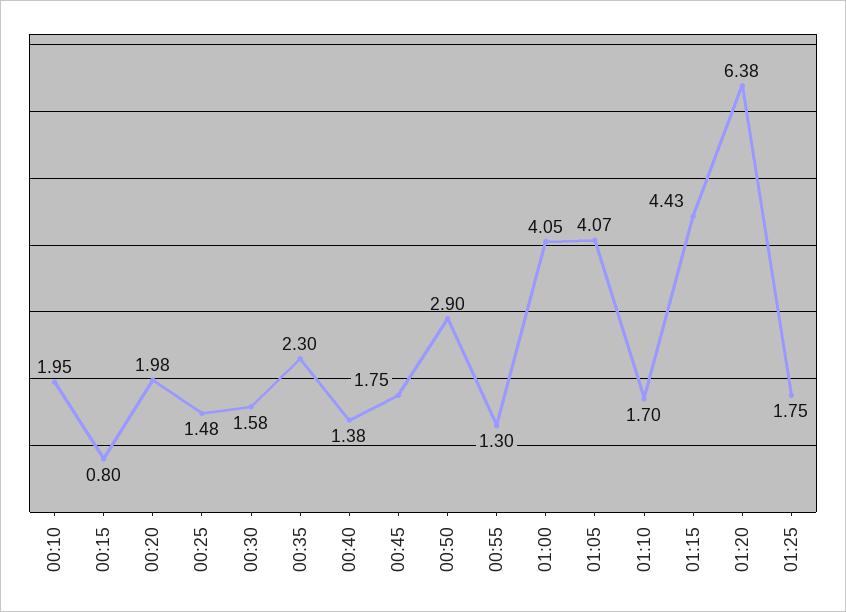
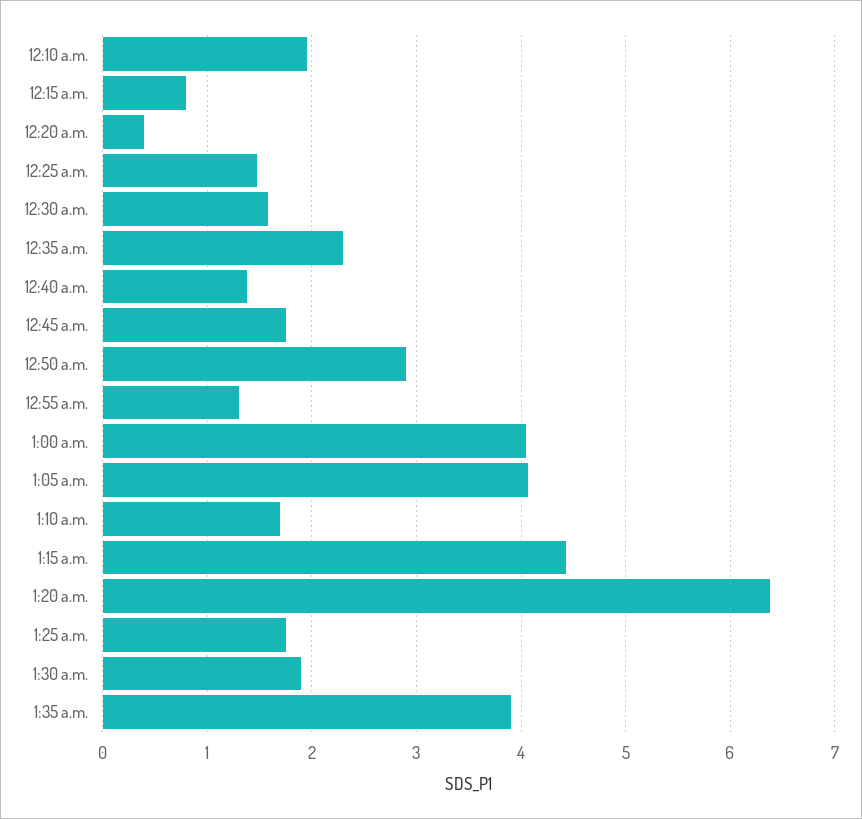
00:20: 1.98 -> 0.4
1:30 a.m.: none -> 1.9
1:35 a.m.: none -> 3.9

